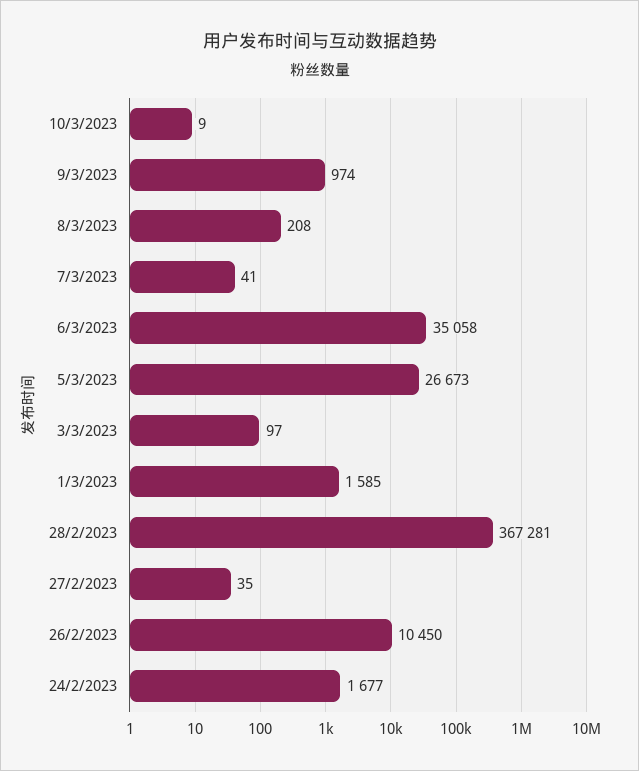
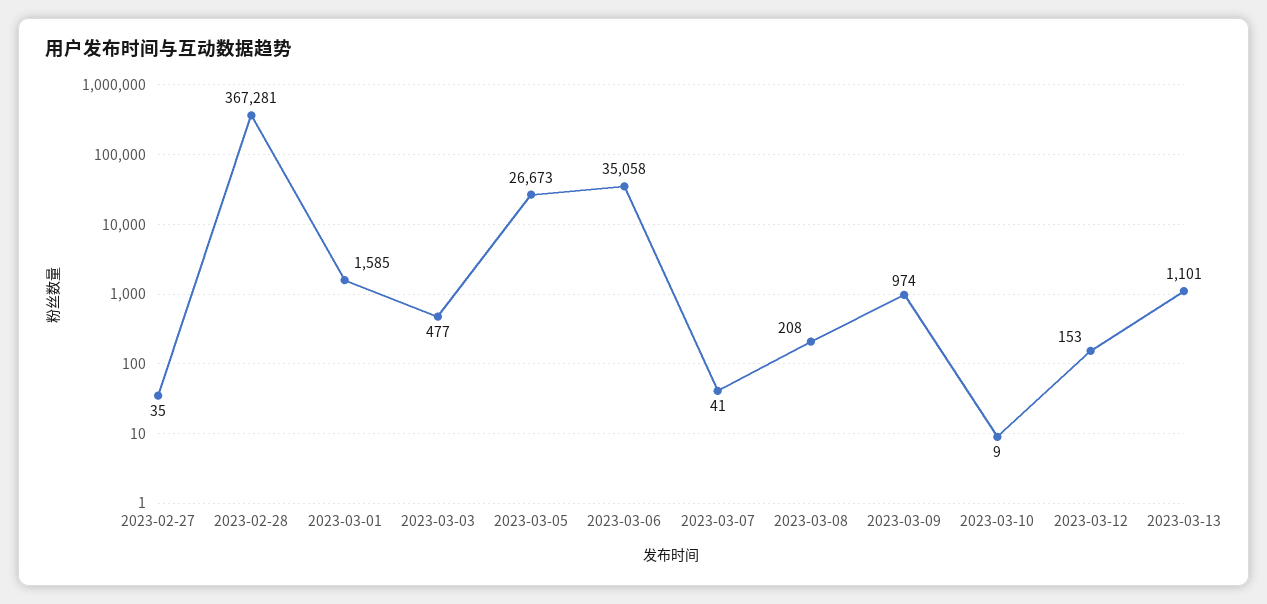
3/3/2023: 97 -> 477
26/2/2023: 10450 -> none
24/2/2023: 1677 -> none
2023-03-12: none -> 153
2023-03-13: none -> 1101

